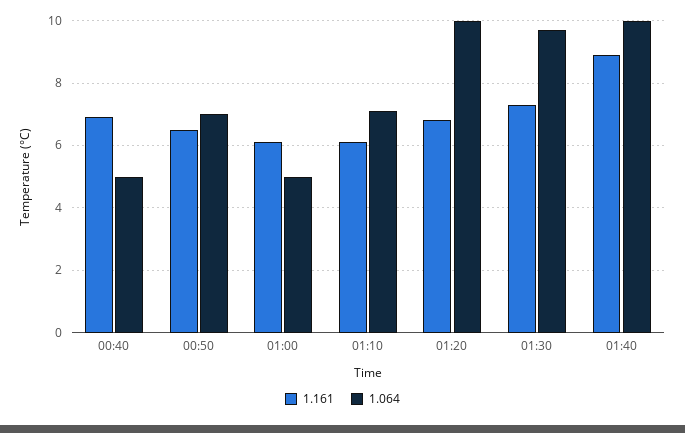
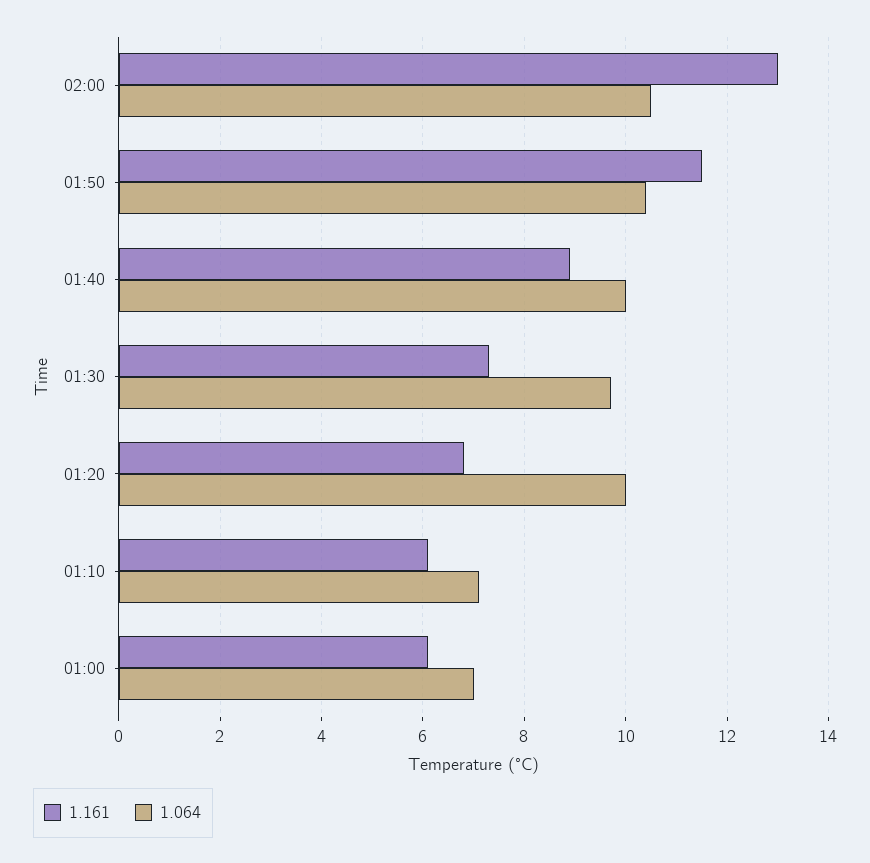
1.161, 00:40: 7 -> none
1.064, 00:40: 5 -> none
1.161, 00:50: 6.5 -> none
1.064, 00:50: 7 -> none
1.064, 01:00: 5 -> 7
1.161, 02:00: none -> 13
1.064, 02:00: none -> 10.5
1.161, 01:50: none -> 11.5
1.064, 01:50: none -> 10.5

